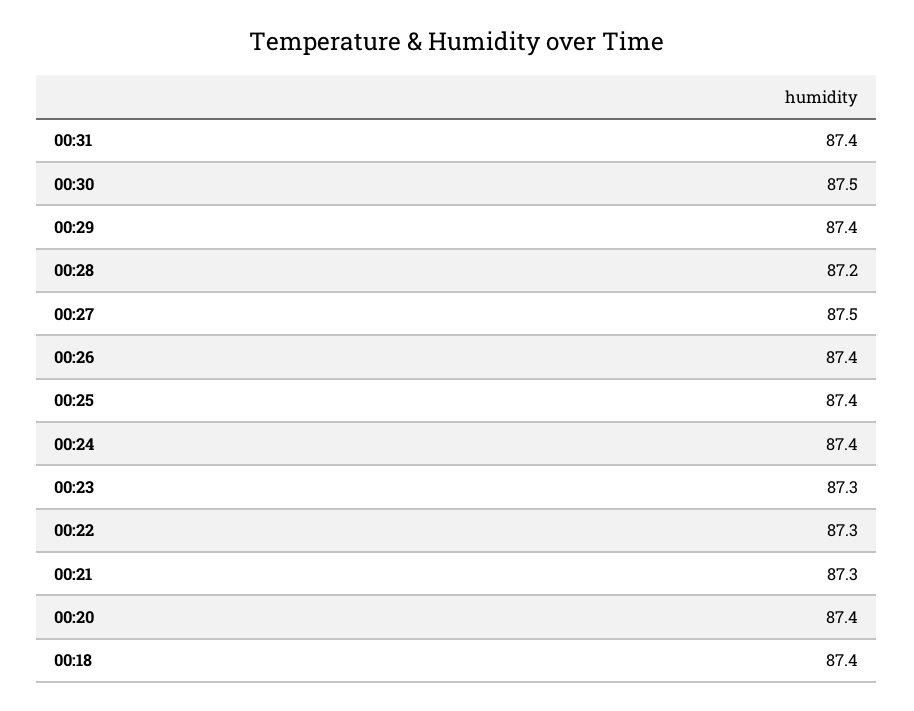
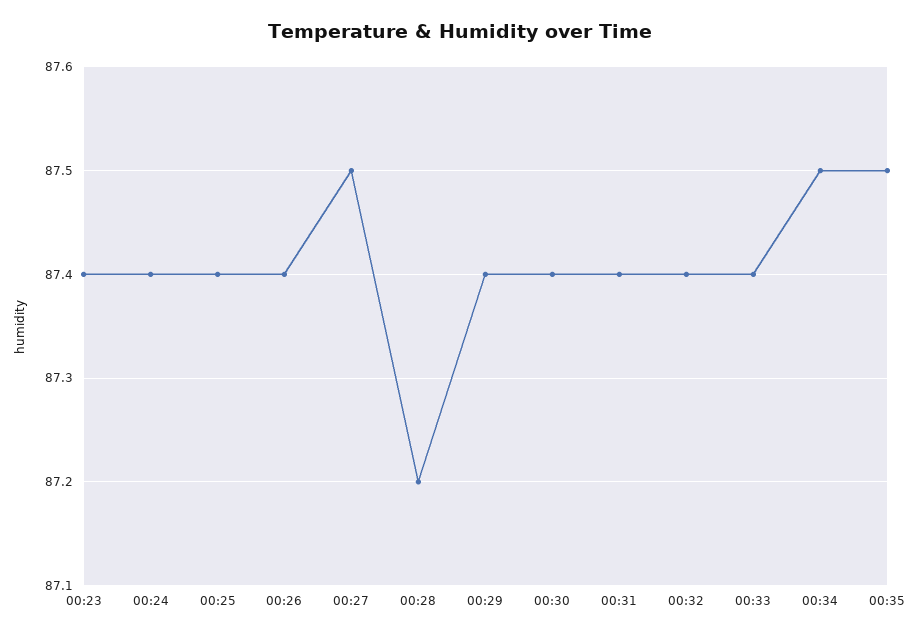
00:30: 87.5 -> 87.4
00:23: 87.3 -> 87.4
00:22: 87.3 -> none
00:21: 87.3 -> none
00:20: 87.4 -> none
00:18: 87.4 -> none
00:32: none -> 87.4
00:33: none -> 87.4
00:34: none -> 87.5
00:35: none -> 87.5

